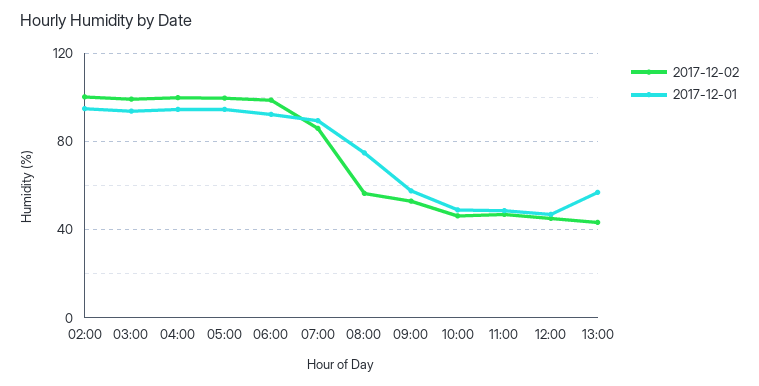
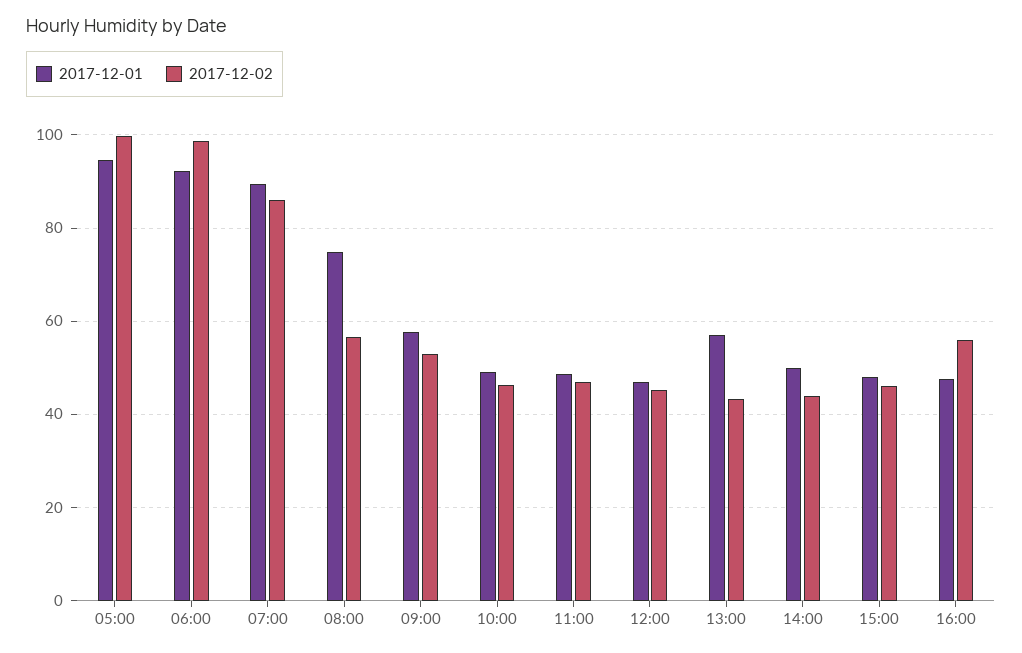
2017-12-02, 02:00: 100 -> none
2017-12-01, 02:00: 95 -> none
2017-12-02, 03:00: 100 -> none
2017-12-01, 03:00: 95 -> none
2017-12-02, 04:00: 100 -> none
2017-12-01, 04:00: 95 -> none
2017-12-01, 14:00: none -> 50
2017-12-02, 14:00: none -> 44
2017-12-01, 15:00: none -> 48
2017-12-02, 15:00: none -> 46
2017-12-01, 16:00: none -> 48
2017-12-02, 16:00: none -> 56

